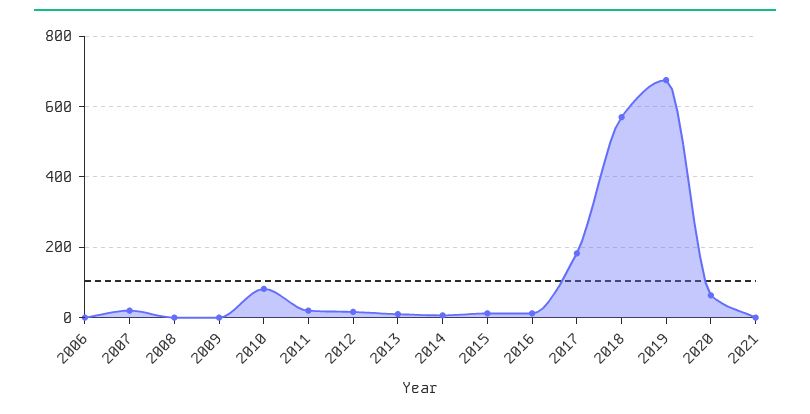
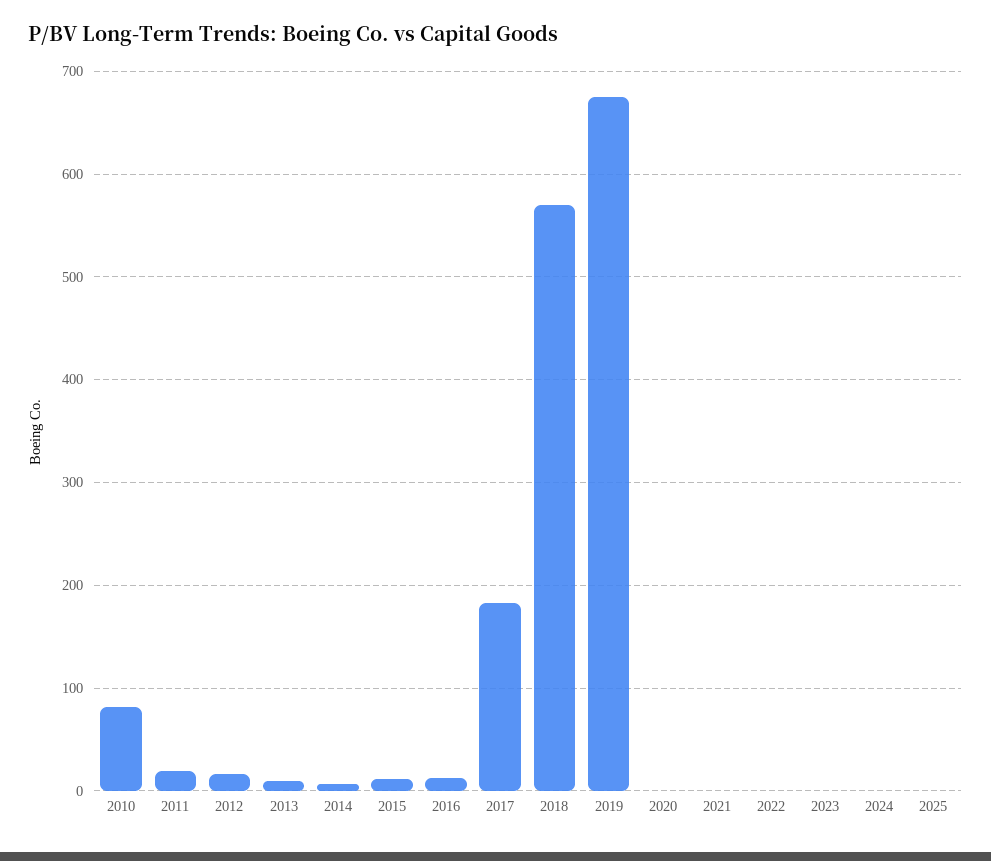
2006: 0 -> none
2007: 20 -> none
2008: 0 -> none
2009: 0 -> none
2020: 60 -> 0
2022: none -> 0
2023: none -> 0
2024: none -> 0
2025: none -> 0

